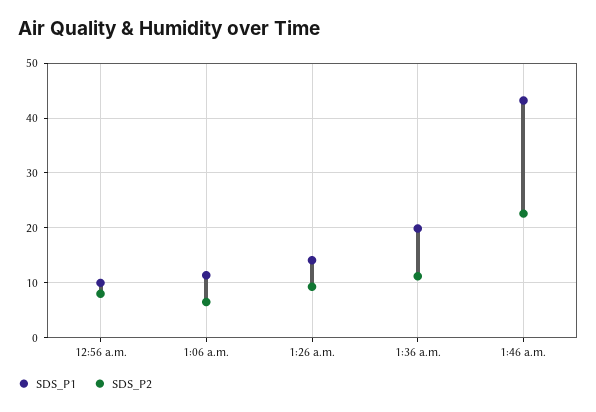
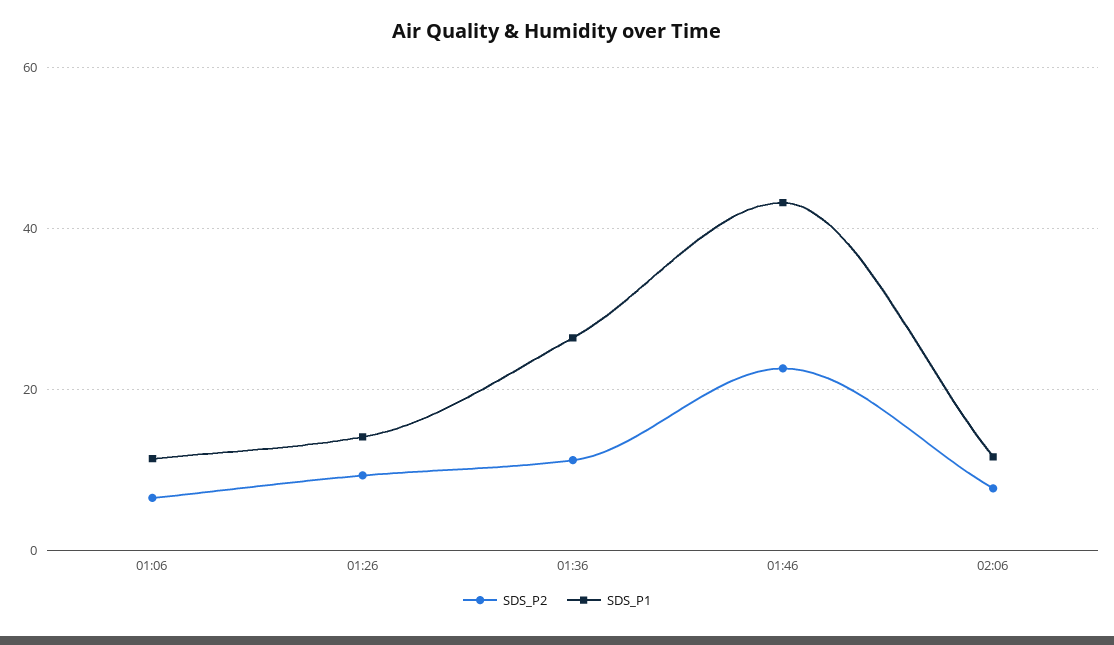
SDS_P1, 12:56 a.m.: 10 -> none
SDS_P2, 12:56 a.m.: 8 -> none
SDS_P1, 1:36 a.m.: 20 -> 26
SDS_P2, 02:06: none -> 8
SDS_P1, 02:06: none -> 12

